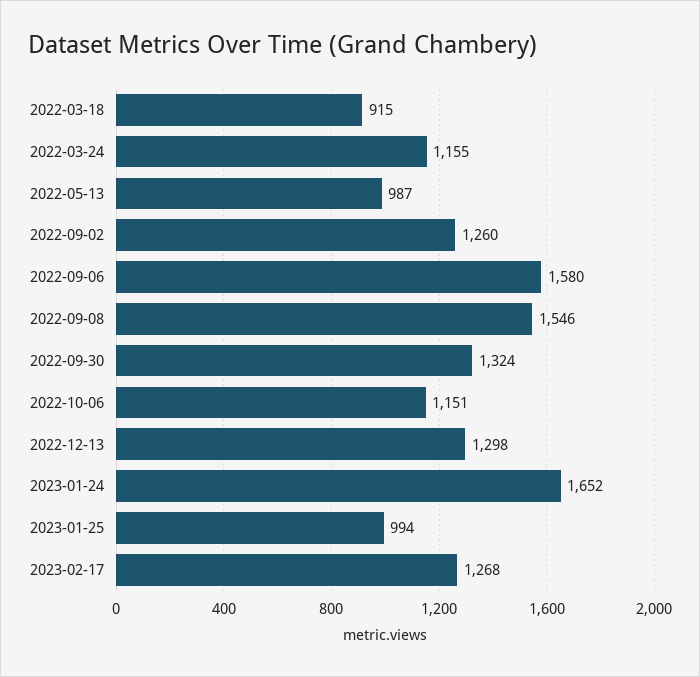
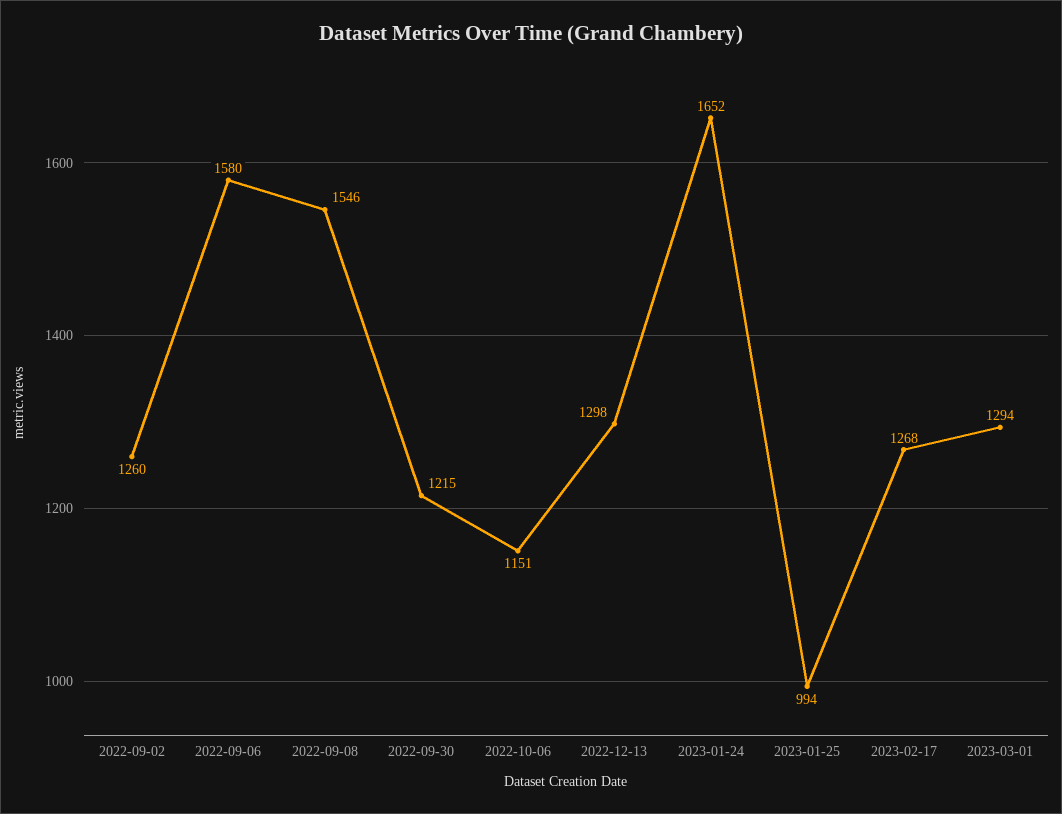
2022-03-18: 915 -> none
2022-03-24: 1155 -> none
2022-05-13: 987 -> none
2022-09-30: 1324 -> 1215
2023-03-01: none -> 1294

